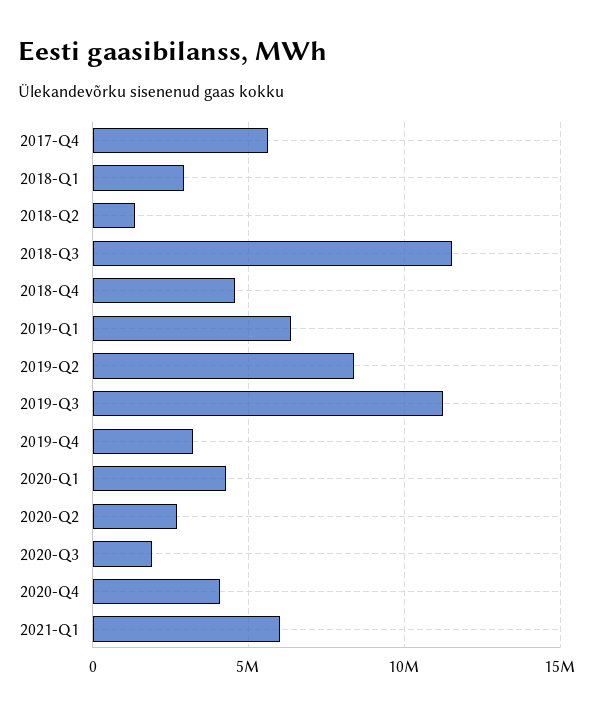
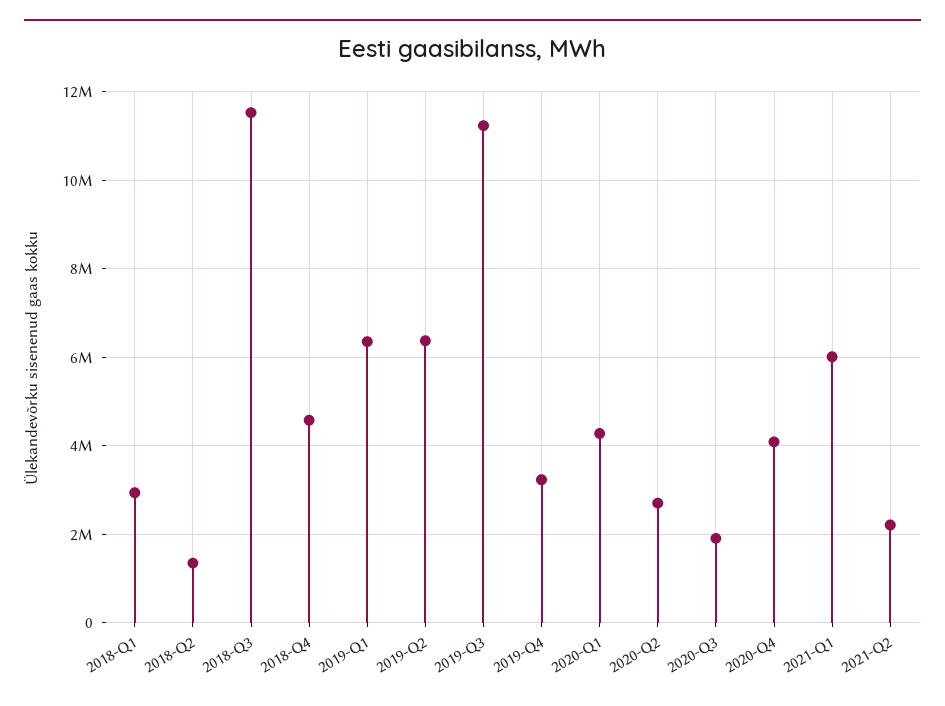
2017-Q4: 5500000 -> none
2019-Q2: 8500000 -> 6400000
2021-Q2: none -> 2200000

